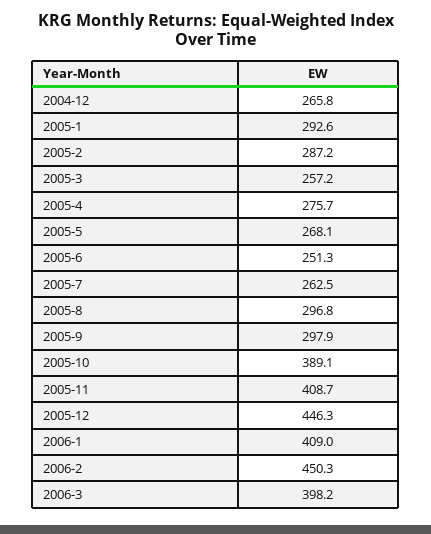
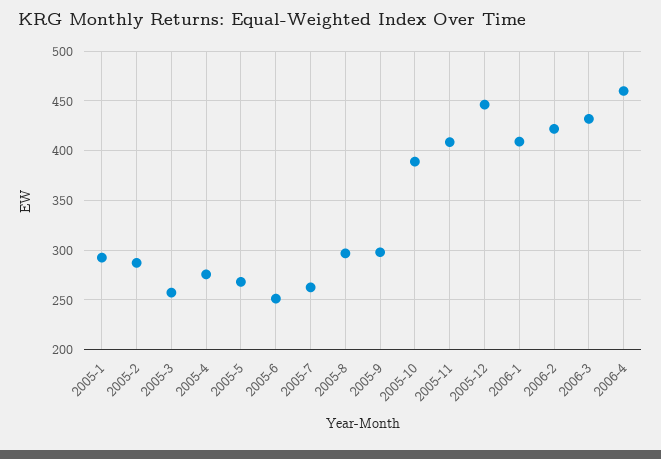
2004-12: 265.8 -> none
2006-2: 450.3 -> 420
2006-3: 398.2 -> 430
2006-4: none -> 460

